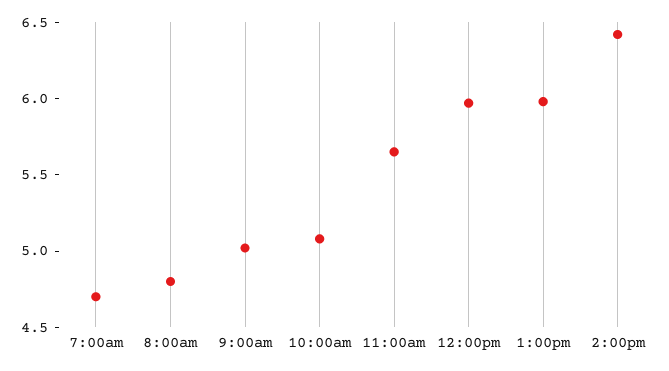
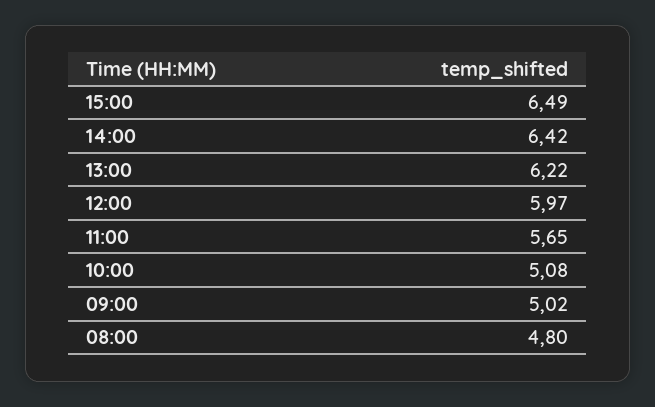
7:00am: 4.7 -> none
1:00pm: 6 -> 6.22
15:00: none -> 6.49

